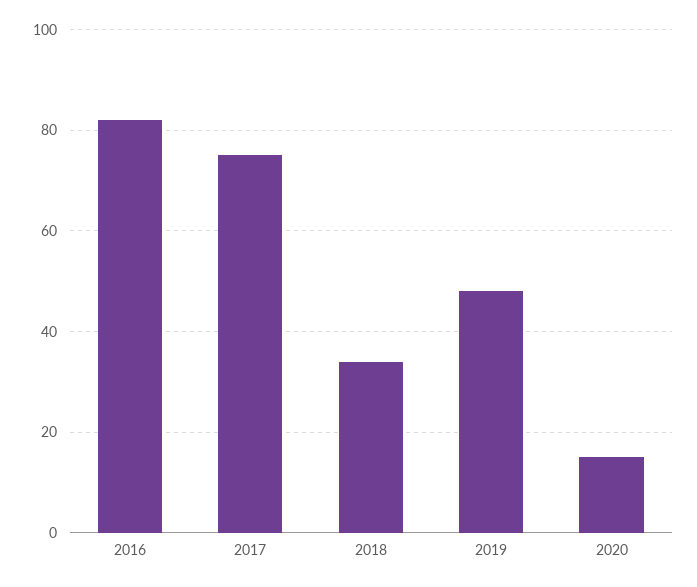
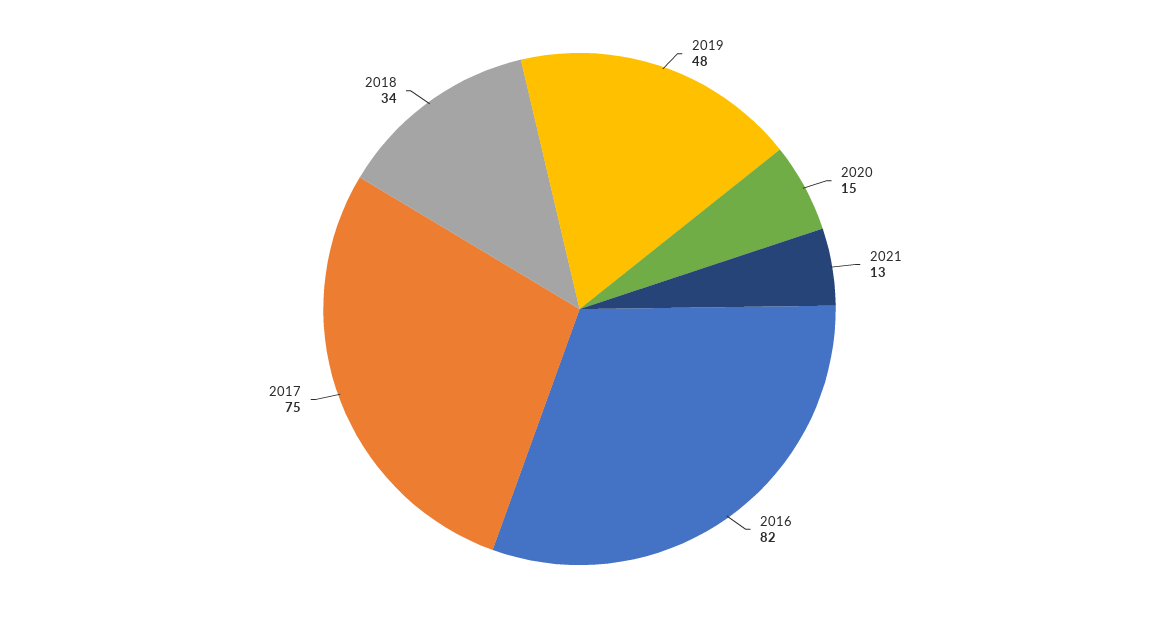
2021: none -> 13

